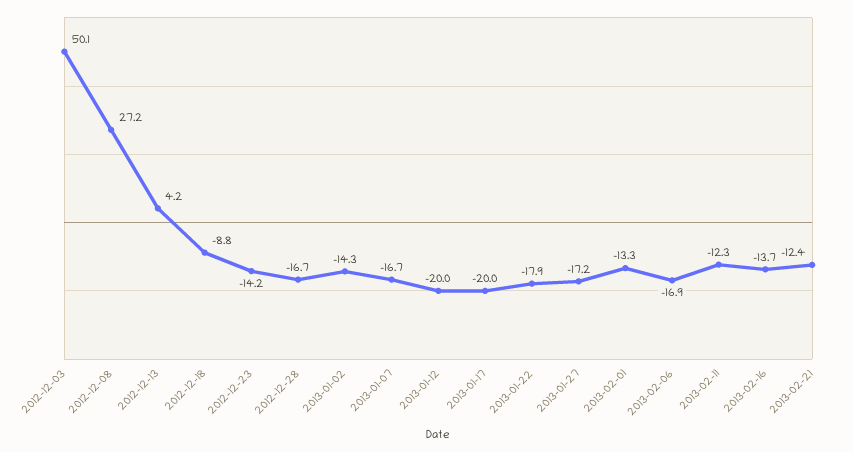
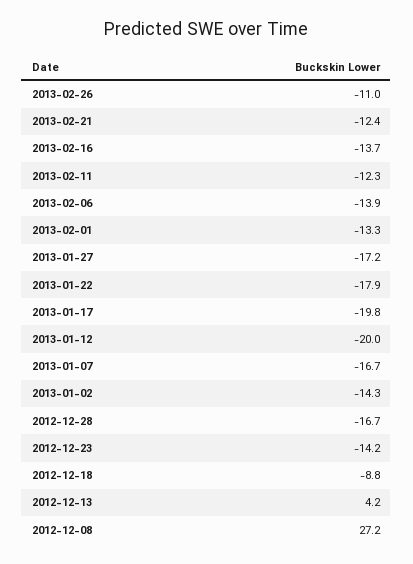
2012-12-03: 50.1 -> none
2013-01-17: -20 -> -19.8
2013-02-06: -16.9 -> -13.9
2013-02-26: none -> -11

